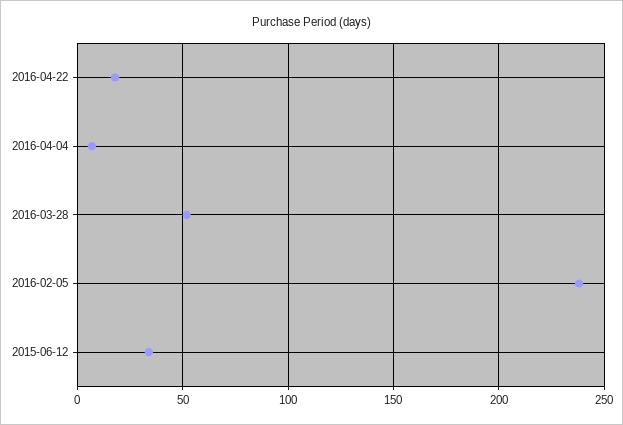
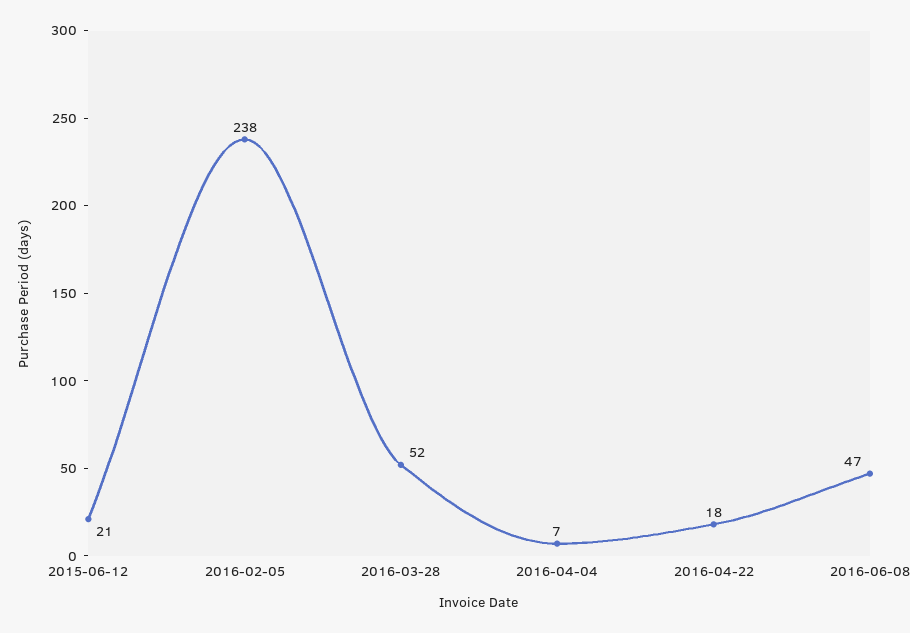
2015-06-12: 35 -> 21
2016-06-08: none -> 47

